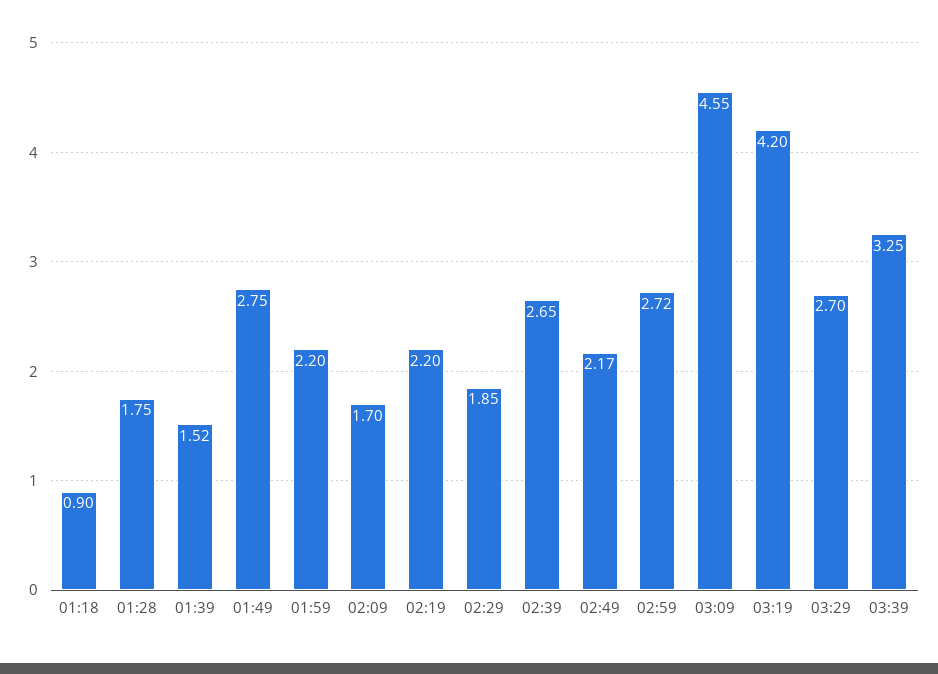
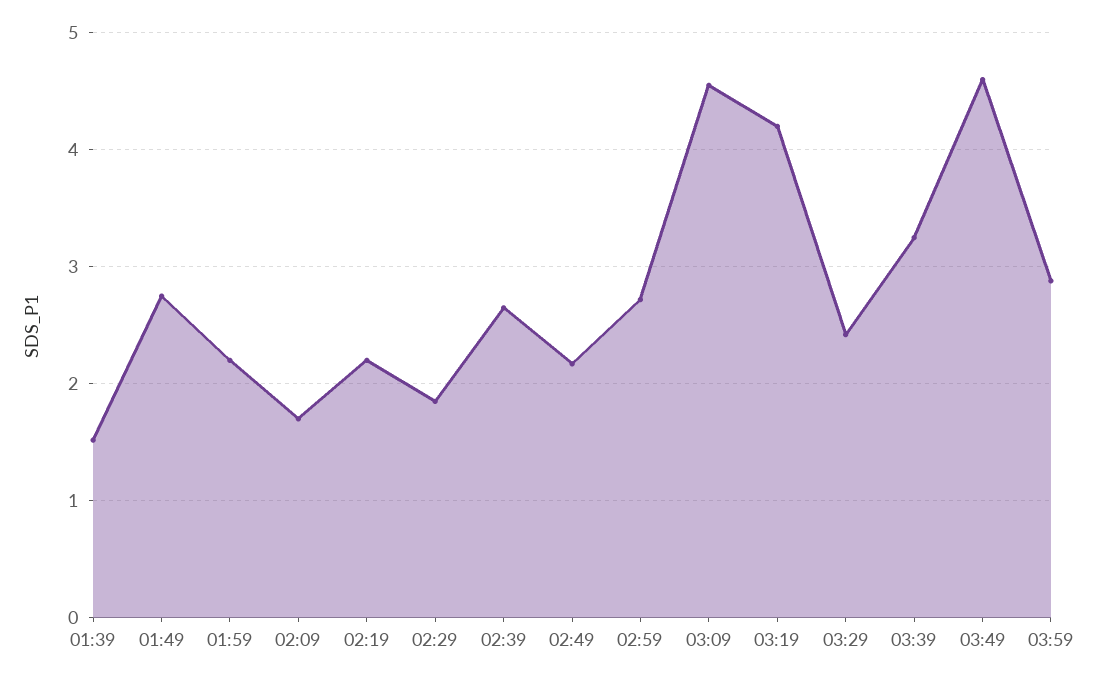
01:18: 0.9 -> none
01:28: 1.75 -> none
03:29: 2.7 -> 2.4
03:49: none -> 4.6
03:59: none -> 2.9

